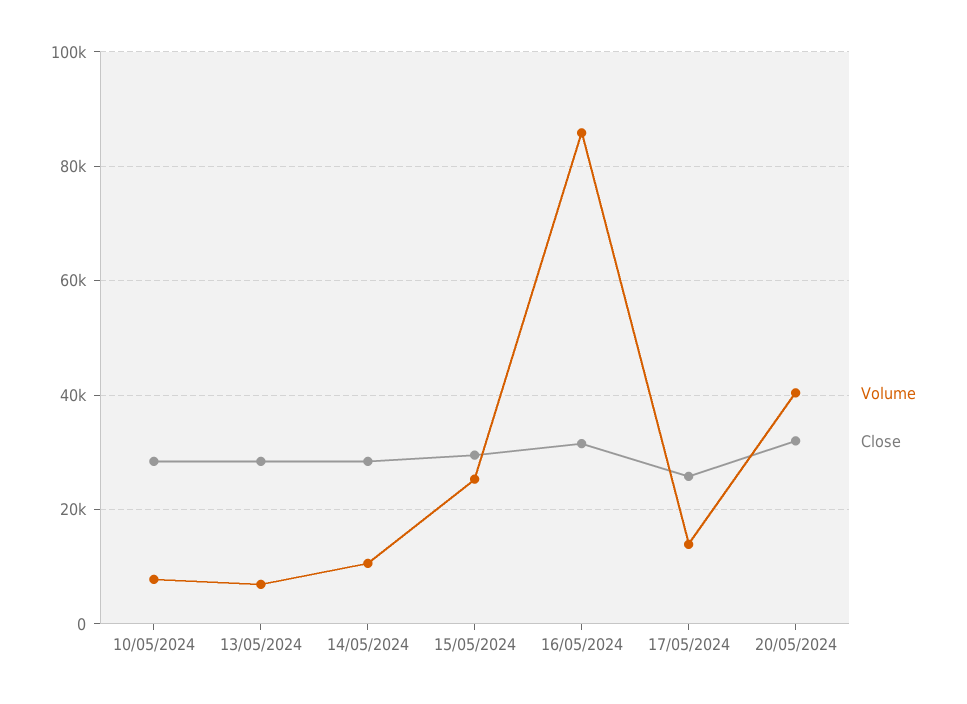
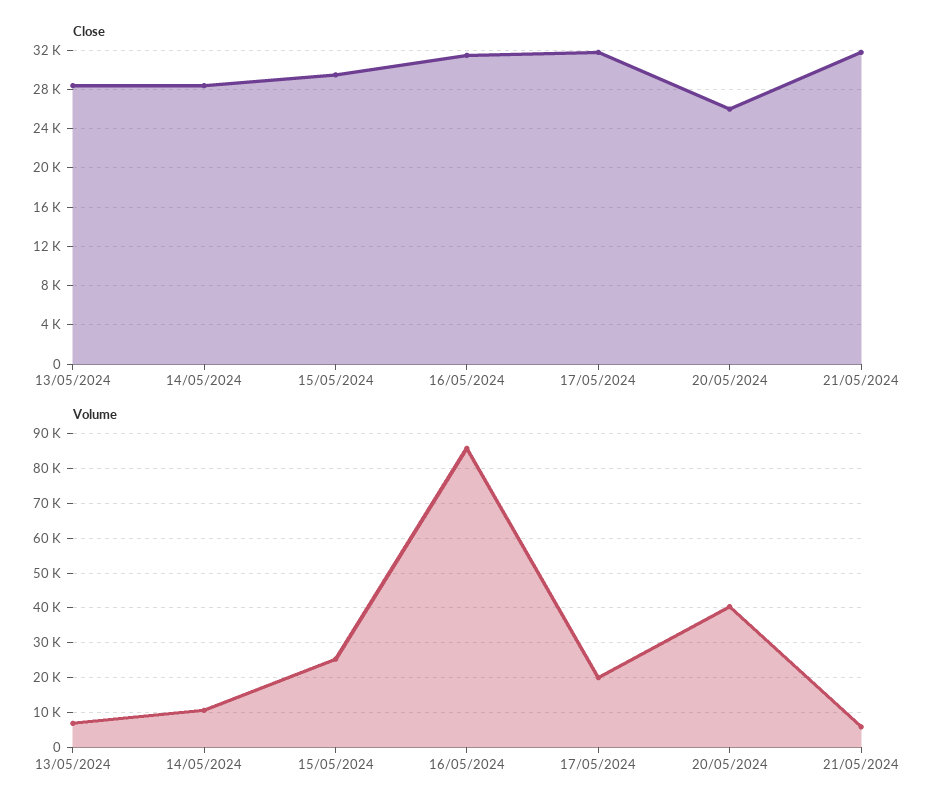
Volume, 10/05/2024: 8000 -> none
Close, 10/05/2024: 28000 -> none
Volume, 17/05/2024: 14000 -> 20000
Close, 17/05/2024: 26000 -> 32000
Close, 20/05/2024: 32000 -> 26000
Close, 21/05/2024: none -> 32000
Volume, 21/05/2024: none -> 6000

